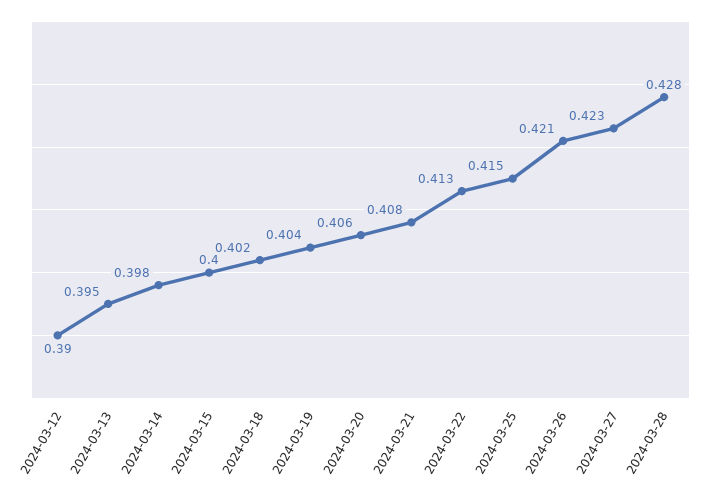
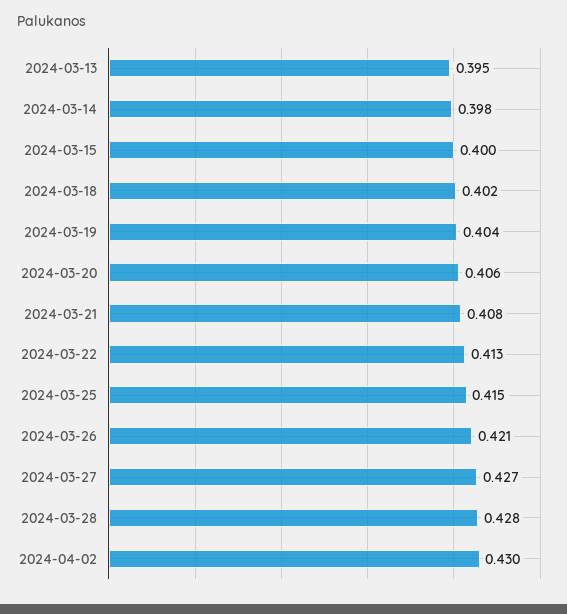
2024-03-12: 0.39 -> none
2024-03-27: 0.423 -> 0.427
2024-04-02: none -> 0.43

